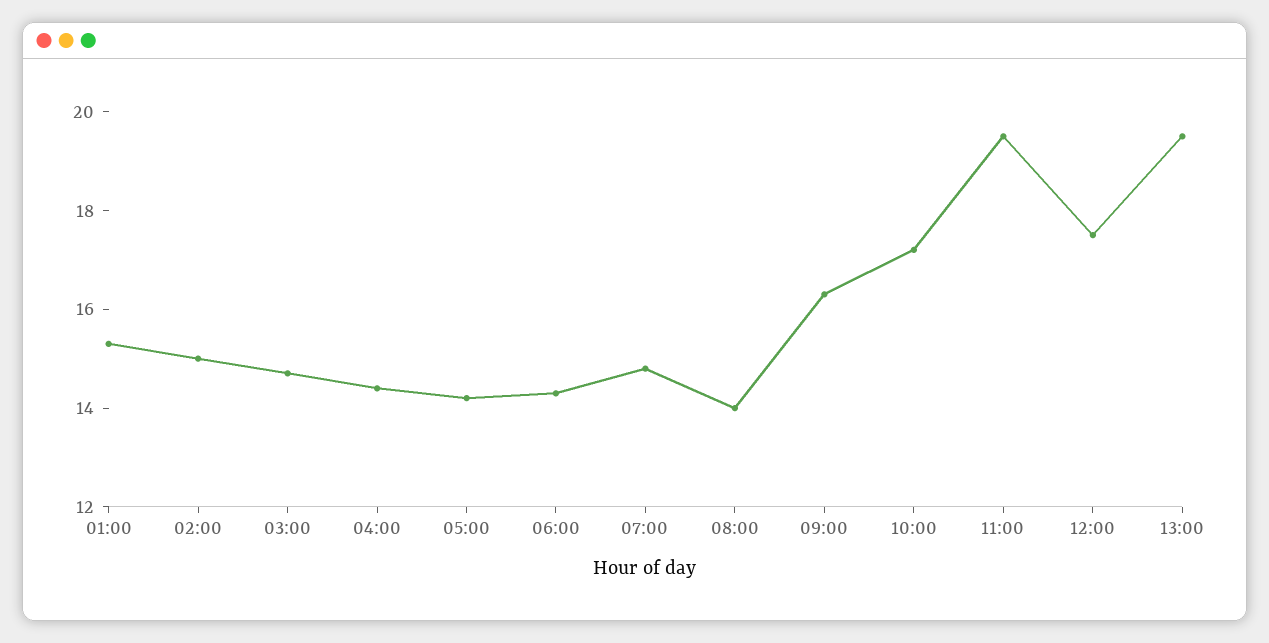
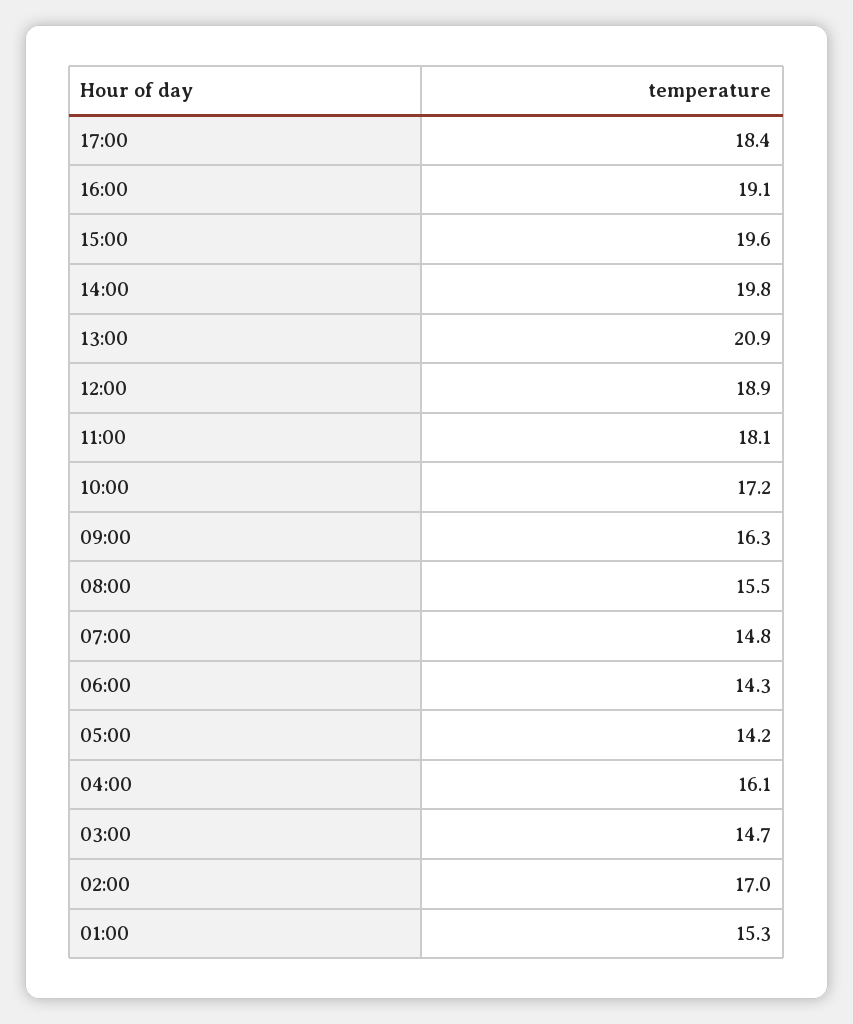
02:00: 15 -> 17
04:00: 14.5 -> 16.1
08:00: 14 -> 15.5
11:00: 19.5 -> 18.1
12:00: 17.5 -> 18.9
13:00: 19.5 -> 20.9
17:00: none -> 18.4
16:00: none -> 19.1
15:00: none -> 19.6
14:00: none -> 19.8

